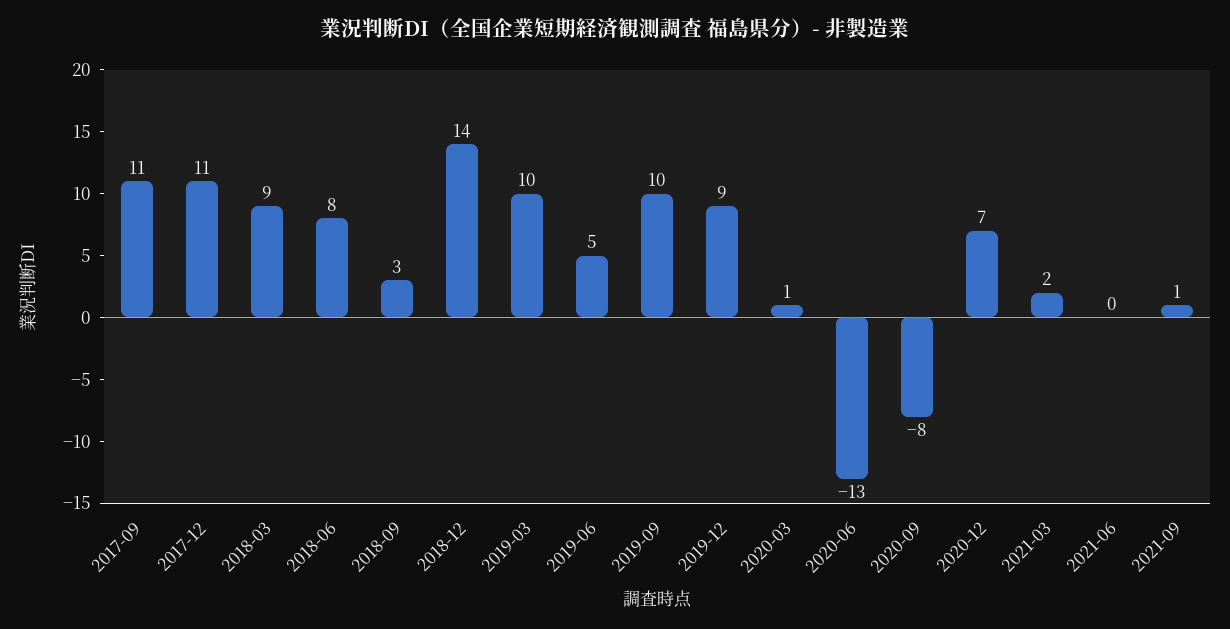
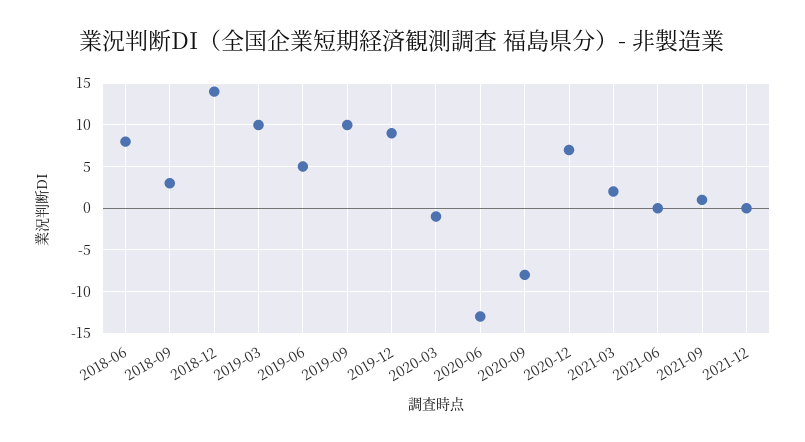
2017-09: 11 -> none
2017-12: 11 -> none
2018-03: 9 -> none
2020-03: 1 -> -1
2021-12: none -> 0

